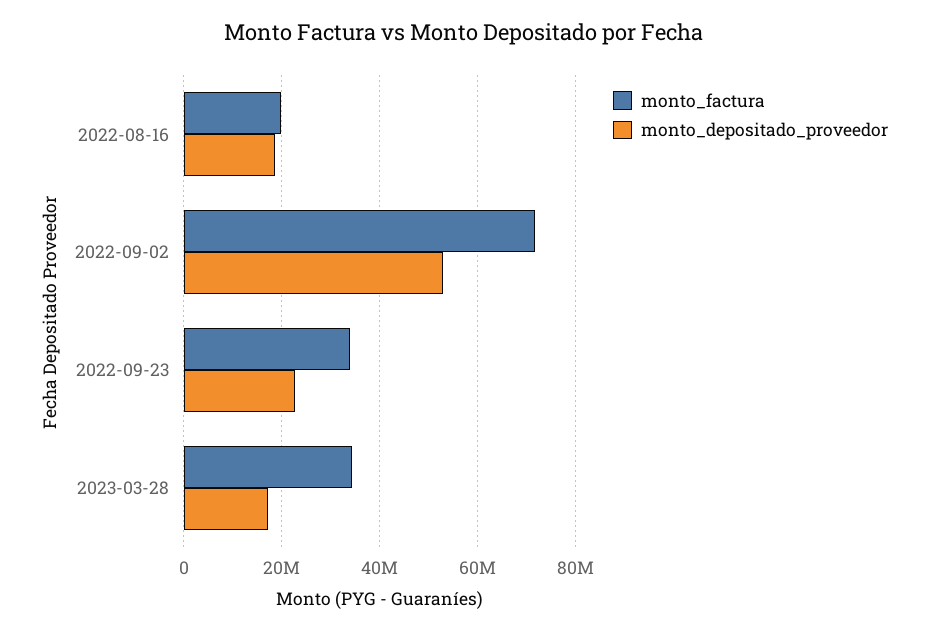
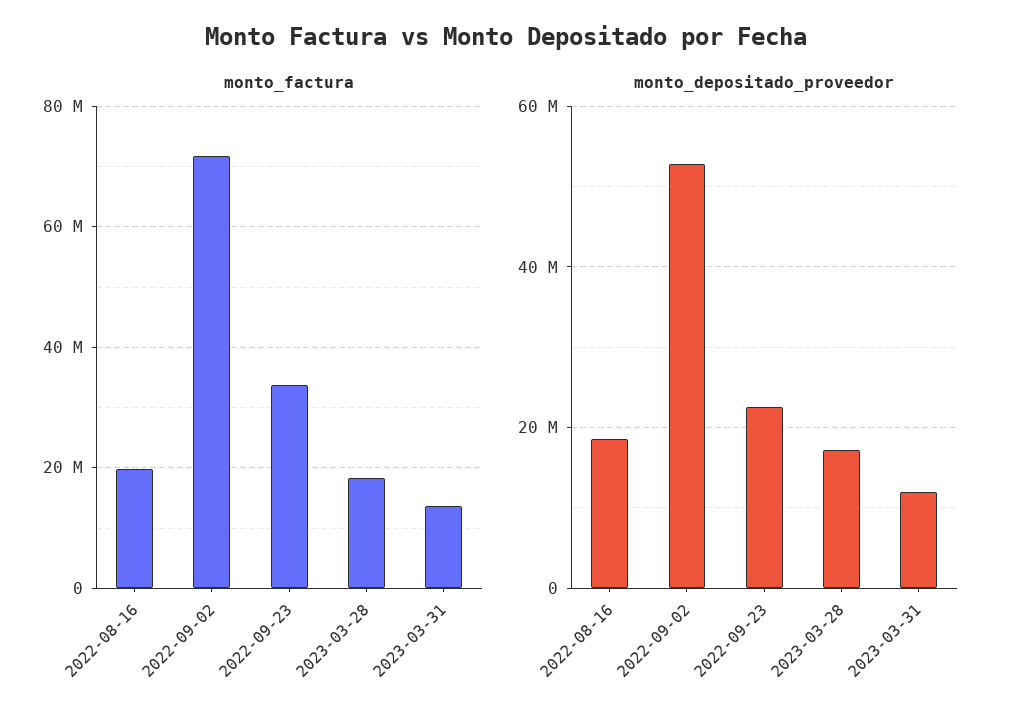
monto_factura, 2023-03-28: 34000000 -> 18000000
monto_factura, 2023-03-31: none -> 14000000
monto_depositado_proveedor, 2023-03-31: none -> 12000000

